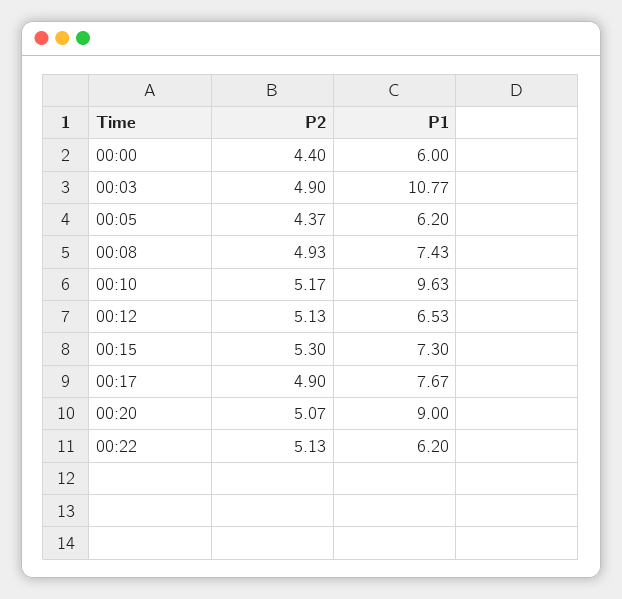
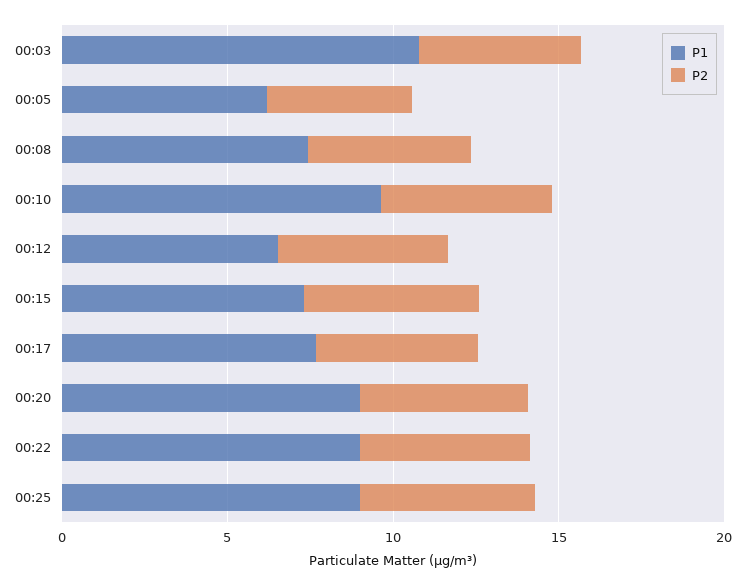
P2, 00:00: 4.4 -> none
P1, 00:00: 6 -> none
P1, 00:22: 6.2 -> 9
P1, 00:25: none -> 9
P2, 00:25: none -> 5

